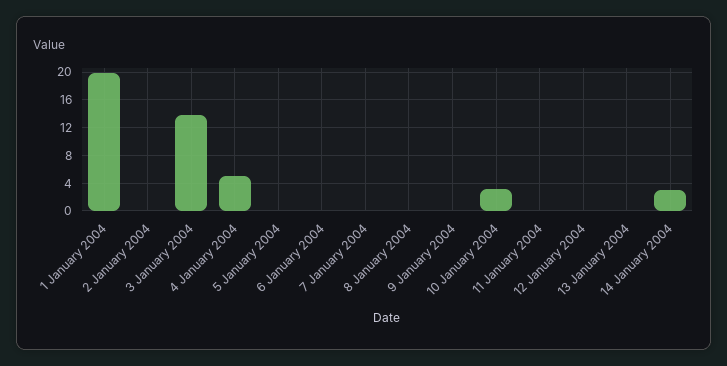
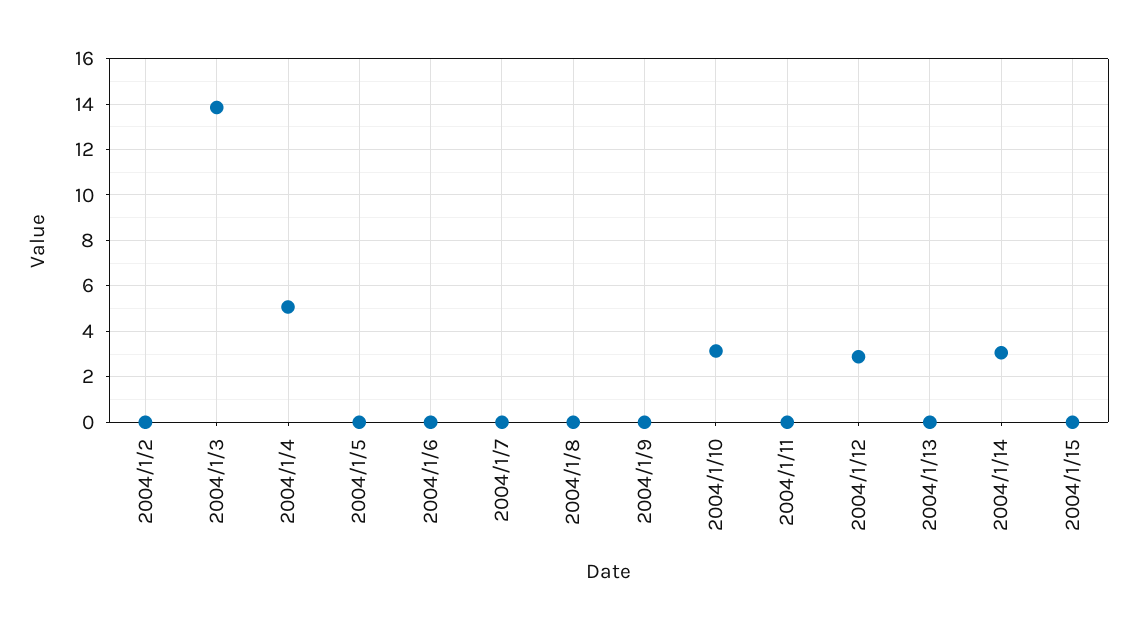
1 January 2004: 20 -> none
12 January 2004: 0 -> 3
2004/1/15: none -> 0

